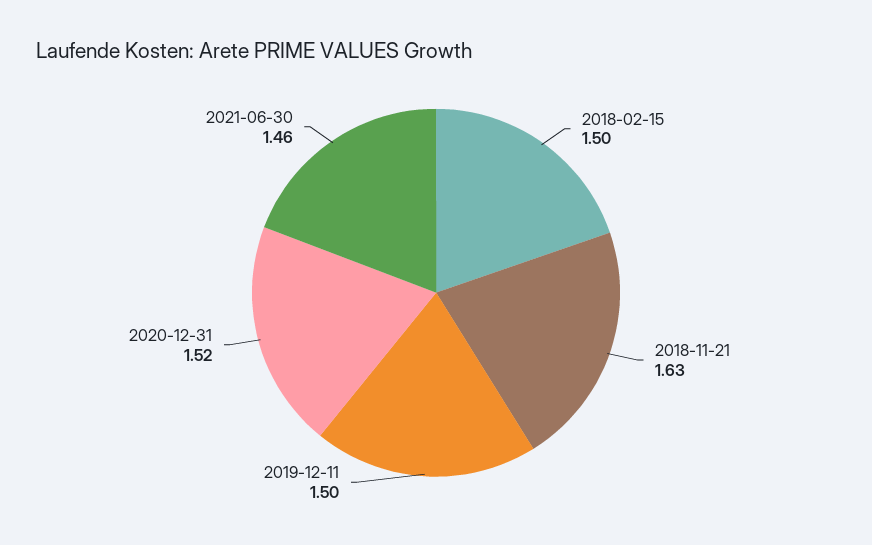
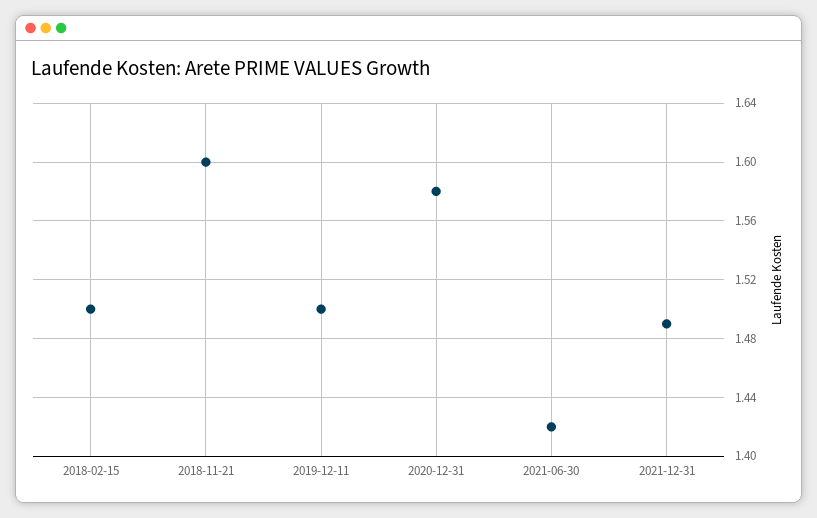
2018-11-21: 1.63 -> 1.6
2020-12-31: 1.52 -> 1.58
2021-06-30: 1.46 -> 1.42
2021-12-31: none -> 1.49

